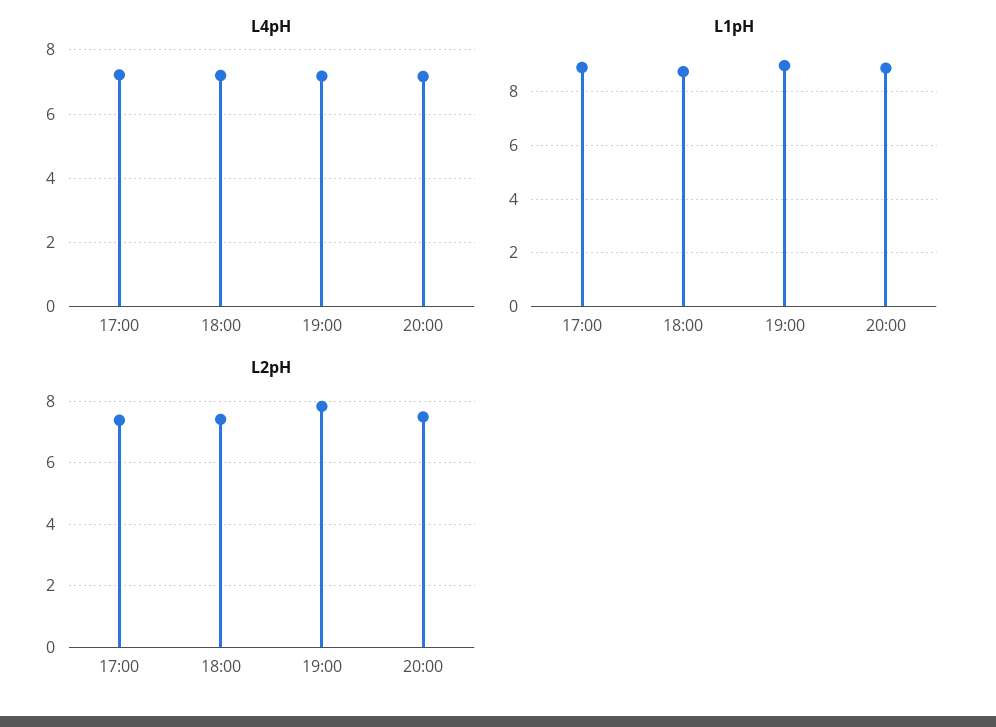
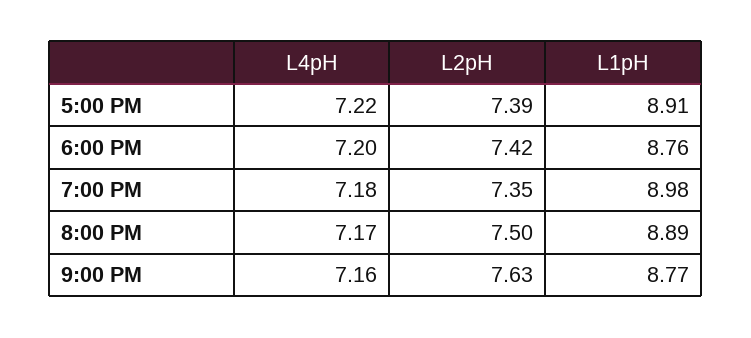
L2pH, 19:00: 7.8 -> 7.35
L4pH, 9:00 PM: none -> 7.16
L2pH, 9:00 PM: none -> 7.63
L1pH, 9:00 PM: none -> 8.77

